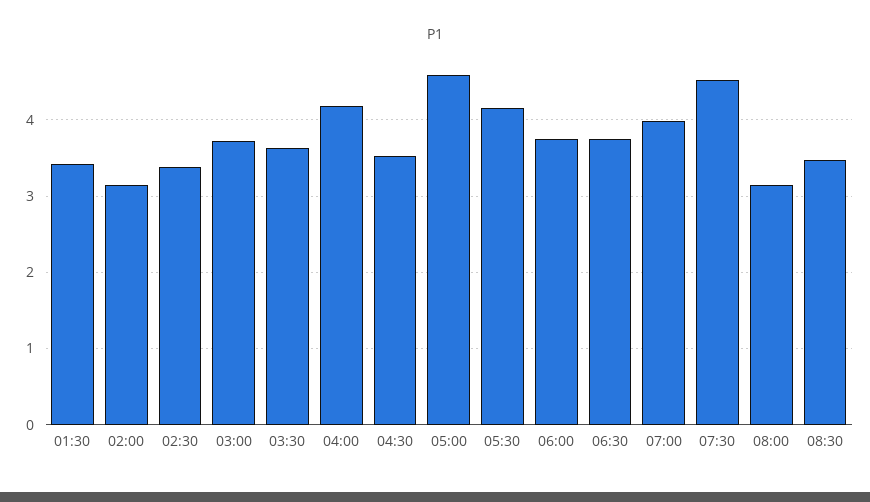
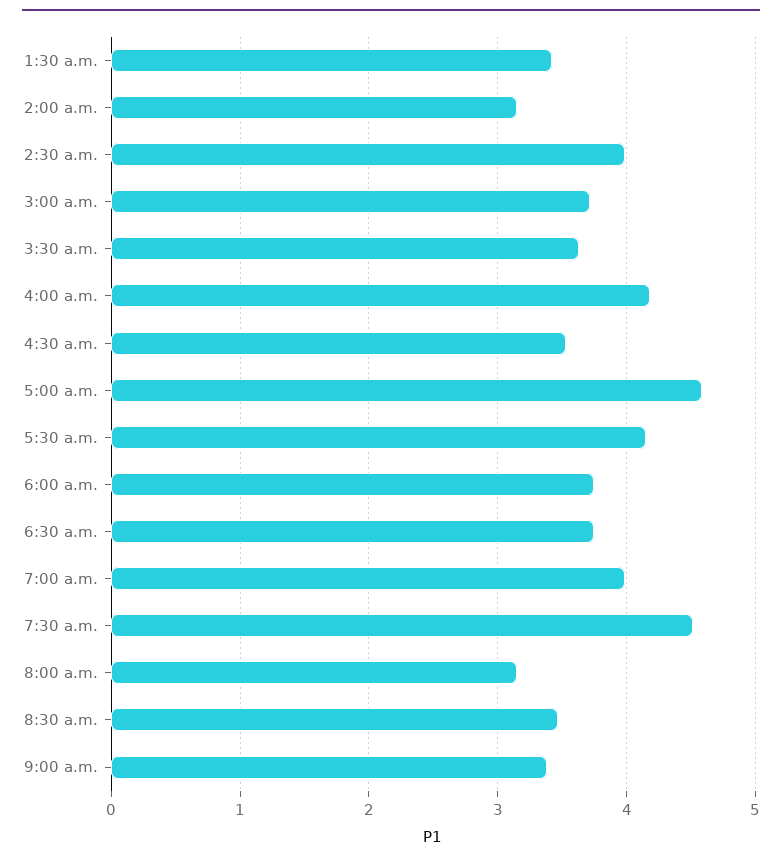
02:30: 3.4 -> 4
9:00 a.m.: none -> 3.4

